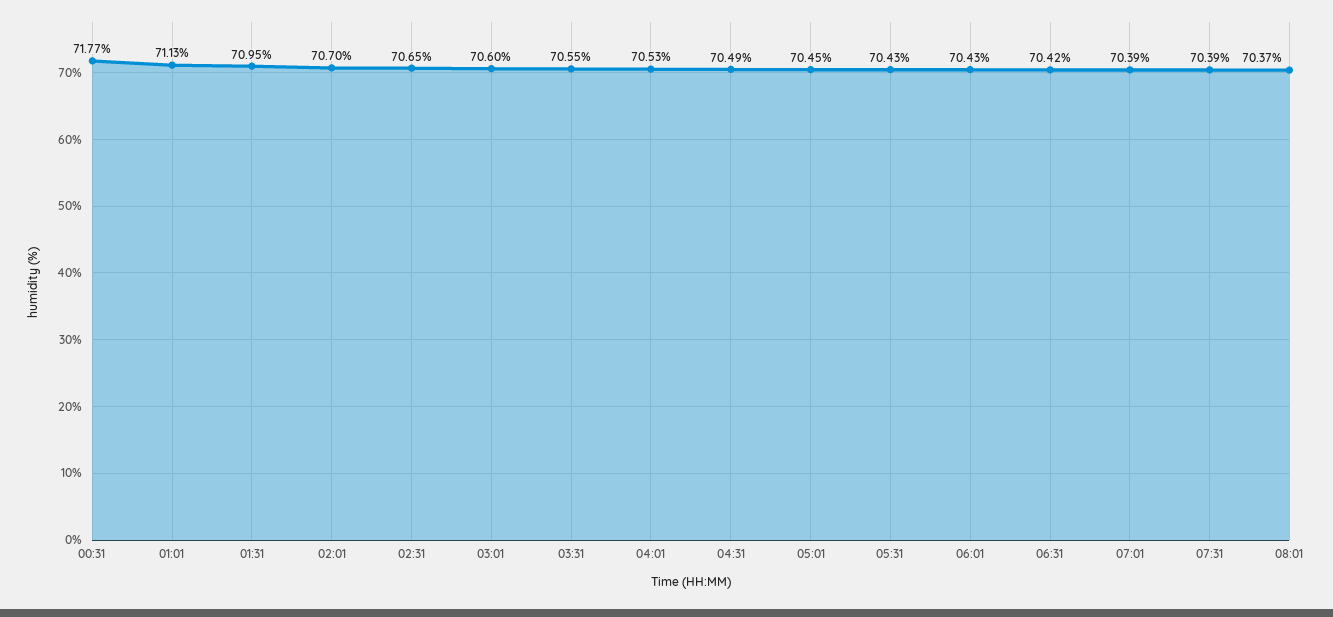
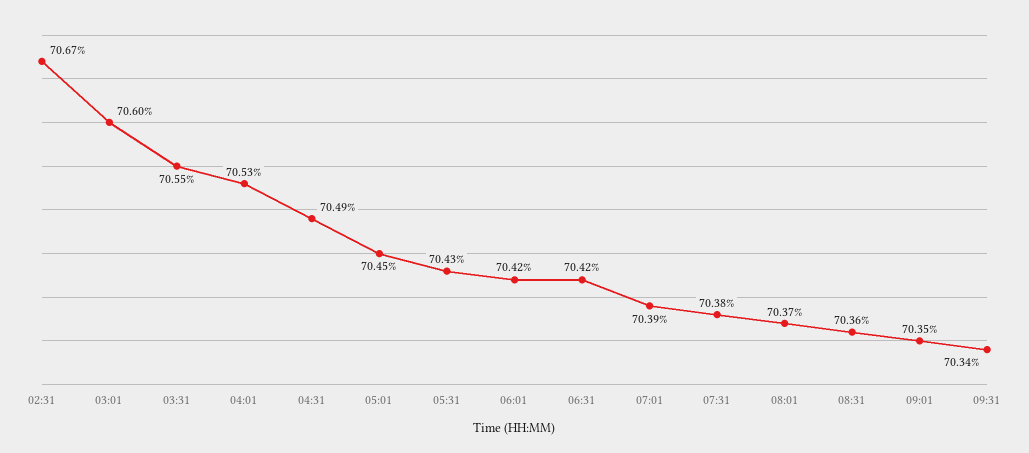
00:31: 71.77 -> none
01:01: 71.13 -> none
01:31: 70.95 -> none
02:01: 70.7 -> none
02:31: 70.65 -> 70.67
06:01: 70.43 -> 70.42
07:31: 70.39 -> 70.38
08:31: none -> 70.36
09:01: none -> 70.35
09:31: none -> 70.34

